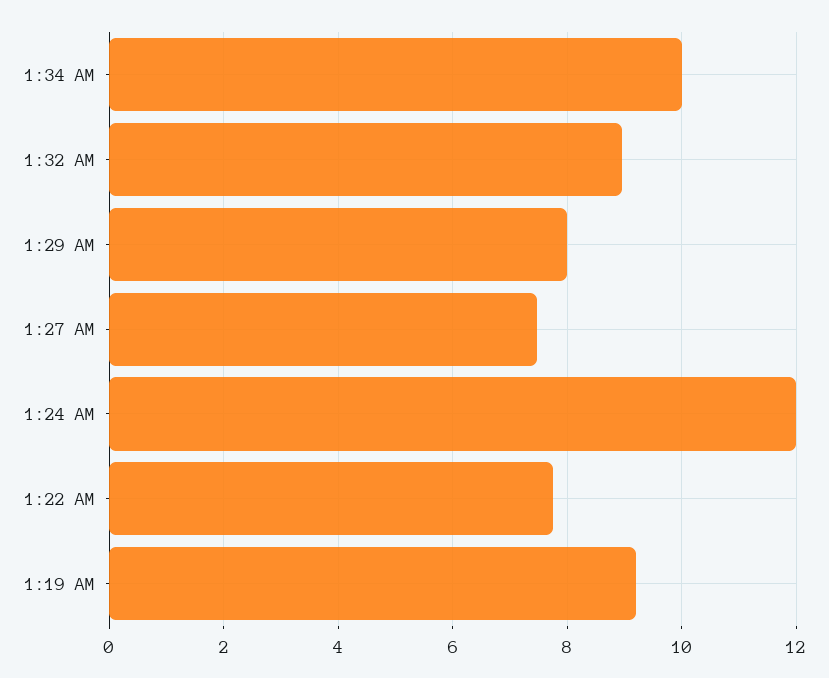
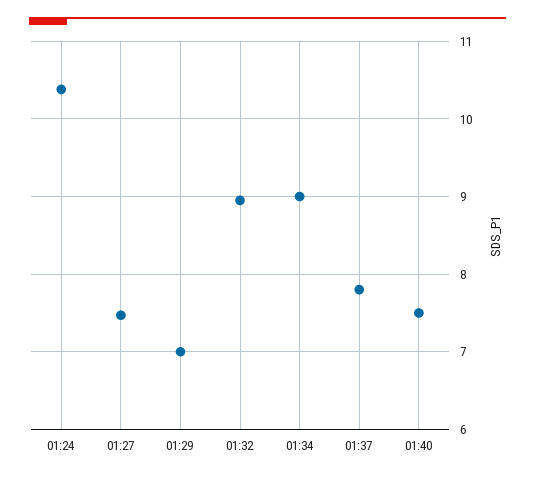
1:34 AM: 10 -> 9
1:29 AM: 8 -> 7
1:24 AM: 12 -> 10.4
1:22 AM: 7.8 -> none
1:19 AM: 9.2 -> none
01:37: none -> 7.8
01:40: none -> 7.5

